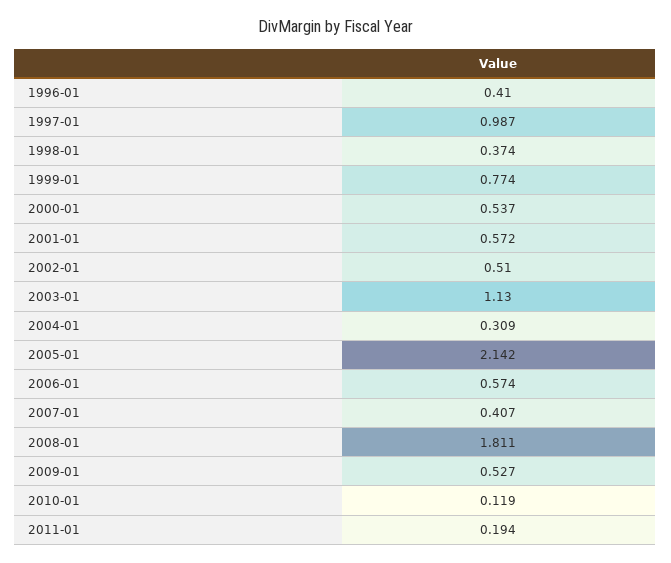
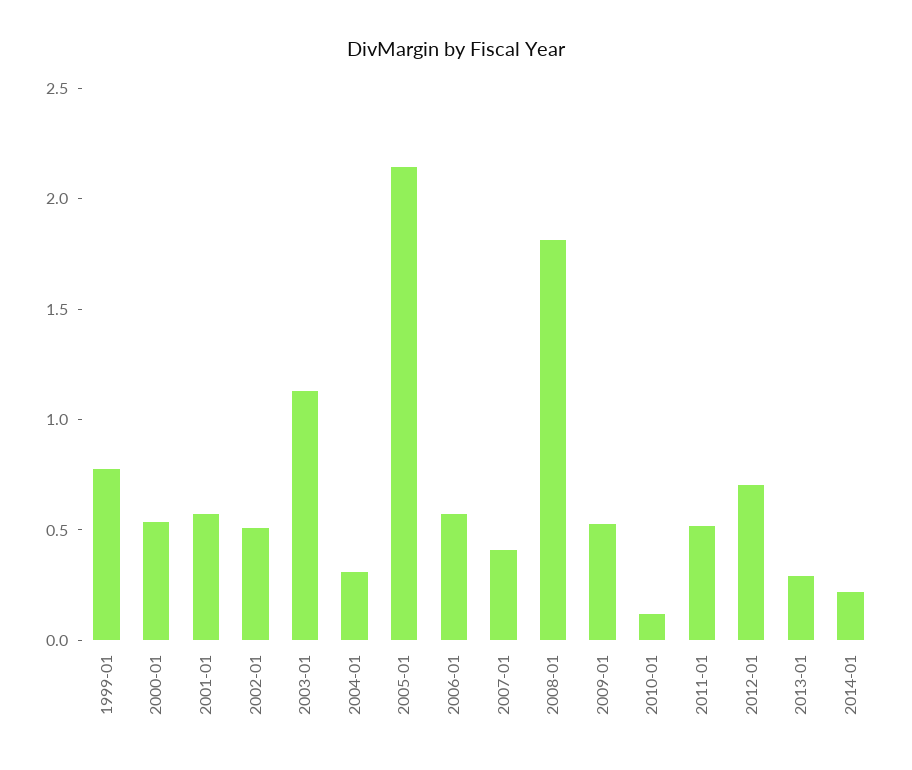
1996-01: 0.41 -> none
1997-01: 0.987 -> none
1998-01: 0.374 -> none
2011-01: 0.194 -> 0.5
2012-01: none -> 0.7
2013-01: none -> 0.3
2014-01: none -> 0.2

